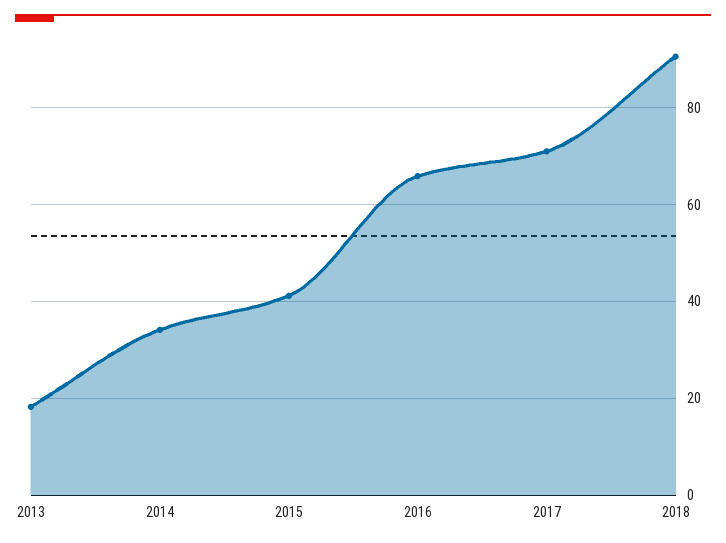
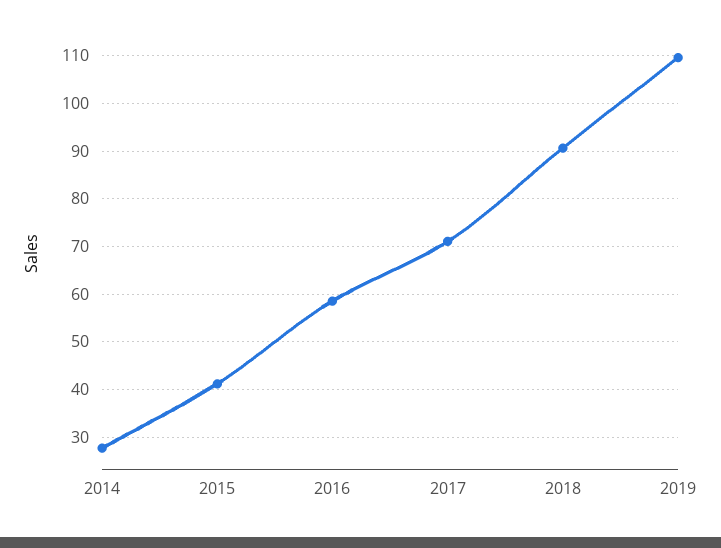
2013: 18 -> none
2014: 34 -> 28
2016: 66 -> 58
2019: none -> 110

